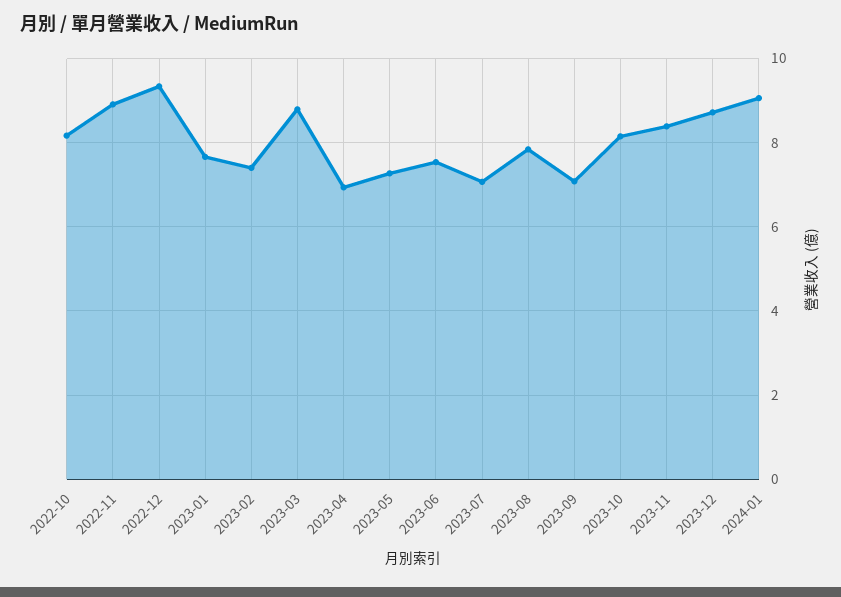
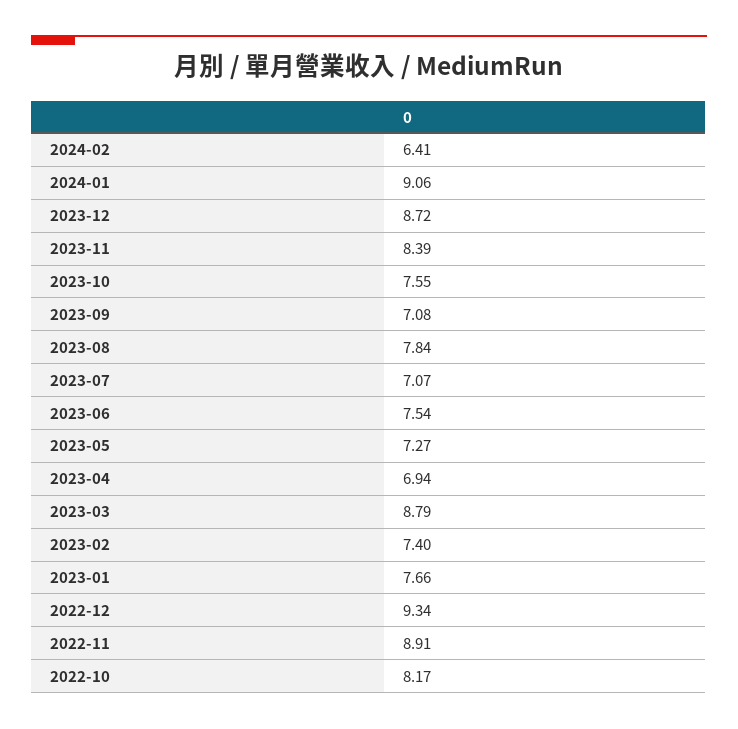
2023-10: 8.2 -> 7.55
2024-02: none -> 6.41

